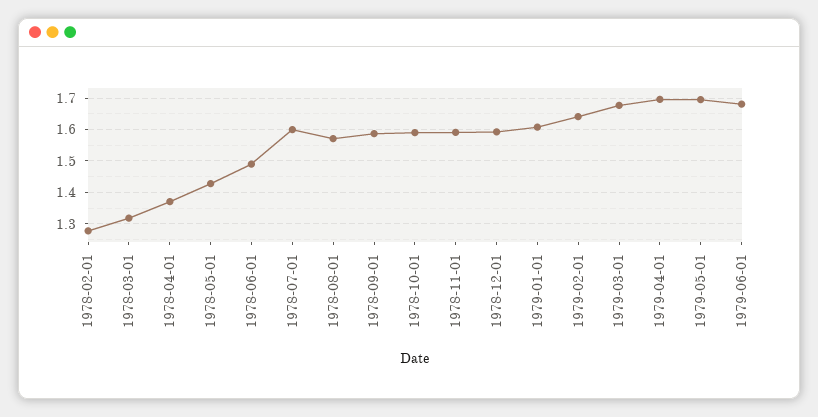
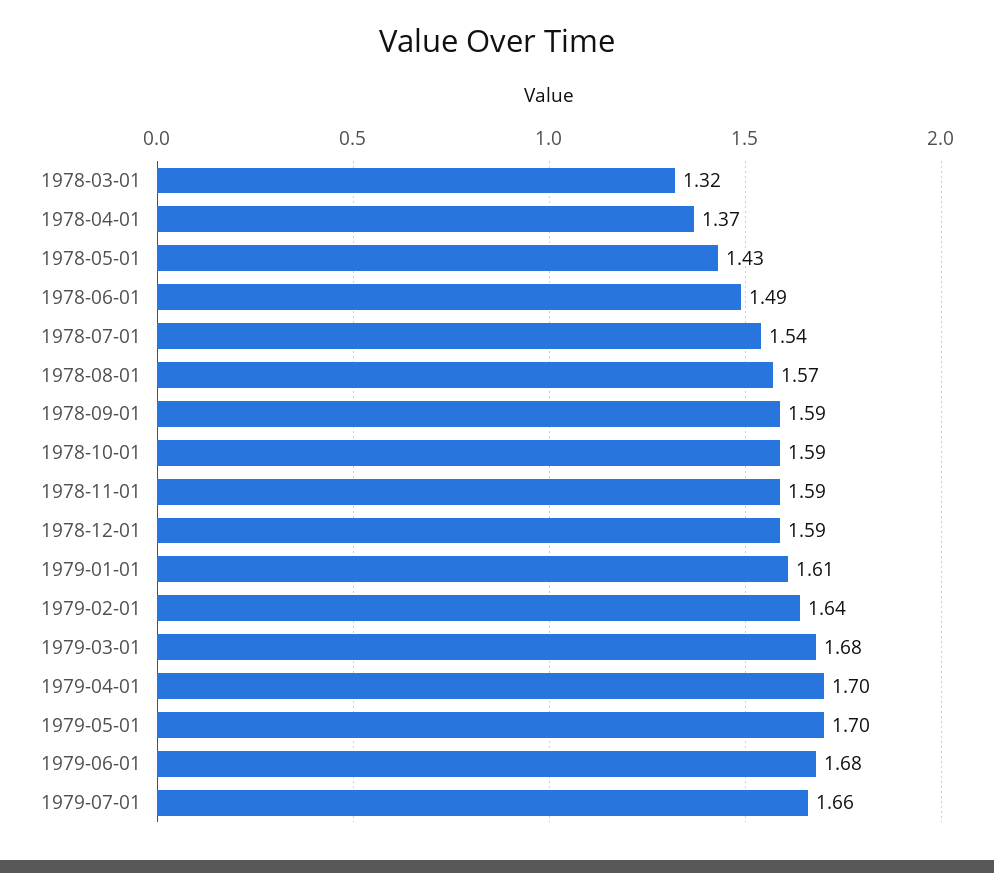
1978-02-01: 1.28 -> none
1978-07-01: 1.6 -> 1.54
1979-07-01: none -> 1.66

